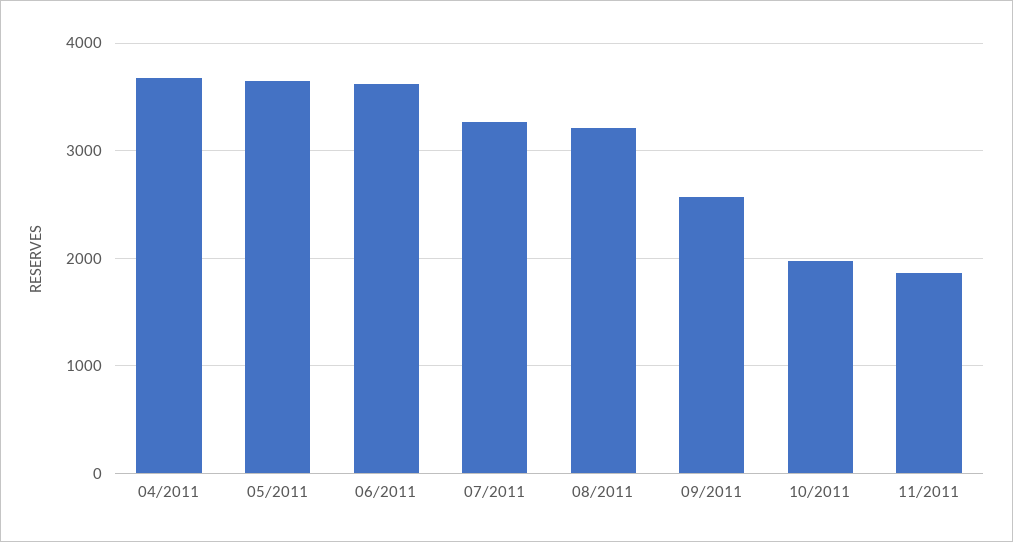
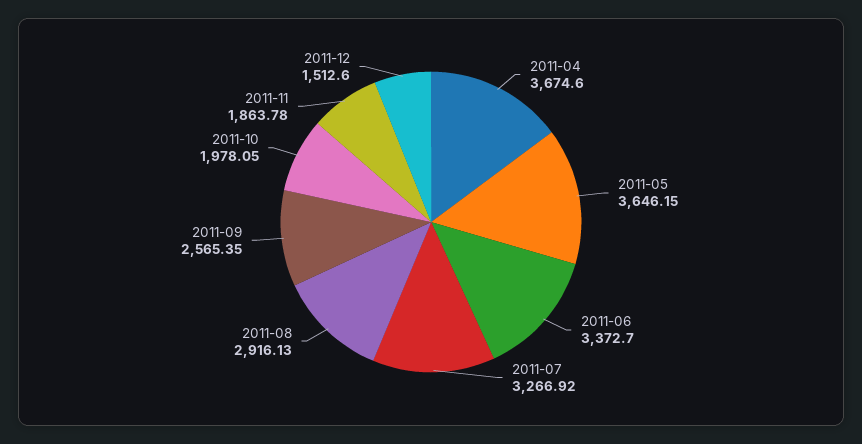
06/2011: 3600 -> 3372.7
08/2011: 3200 -> 2916.13
2011-12: none -> 1512.6

